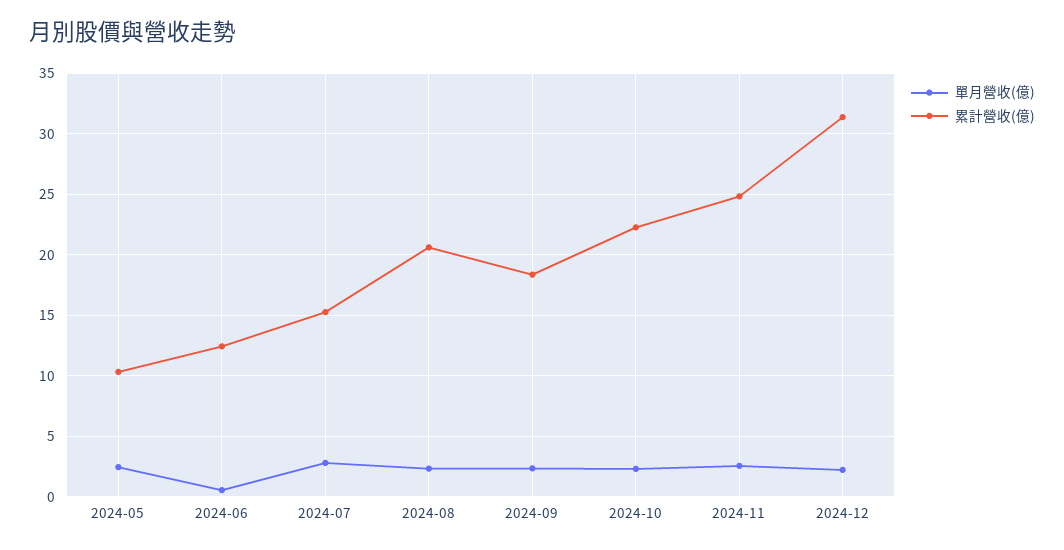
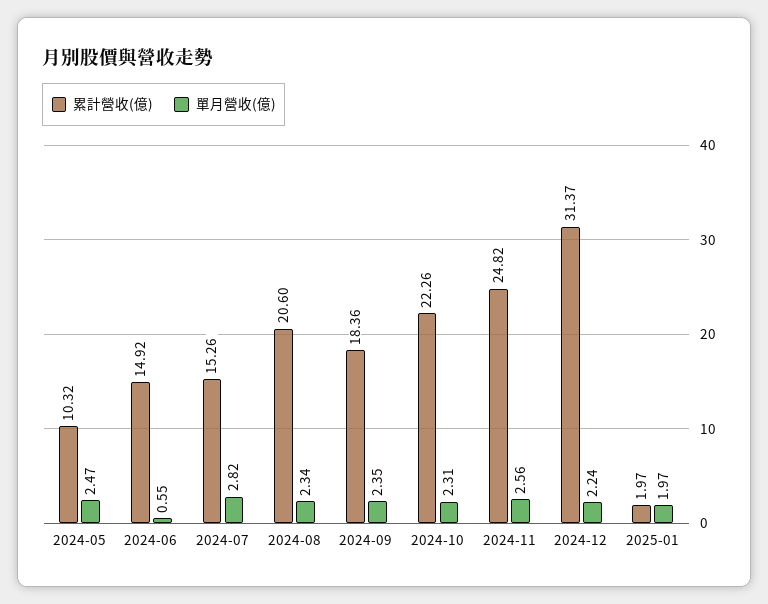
累計營收(億), 2024-06: 12.5 -> 14.92
累計營收(億), 2025-01: none -> 1.97
單月營收(億), 2025-01: none -> 1.97

